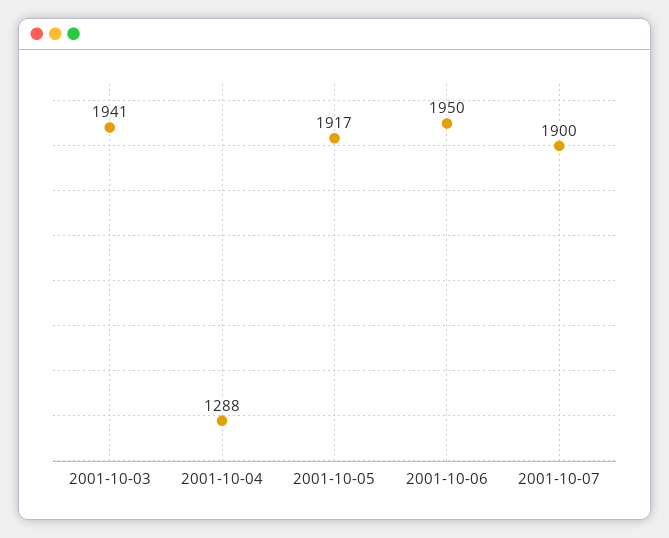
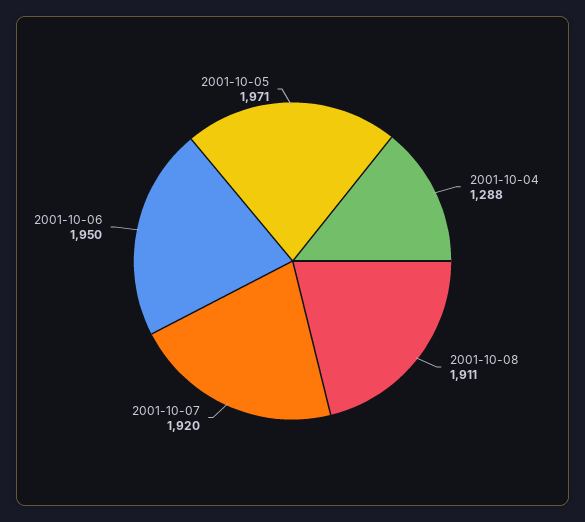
2001-10-03: 1941 -> none
2001-10-05: 1917 -> 1971
2001-10-07: 1900 -> 1920
2001-10-08: none -> 1911

